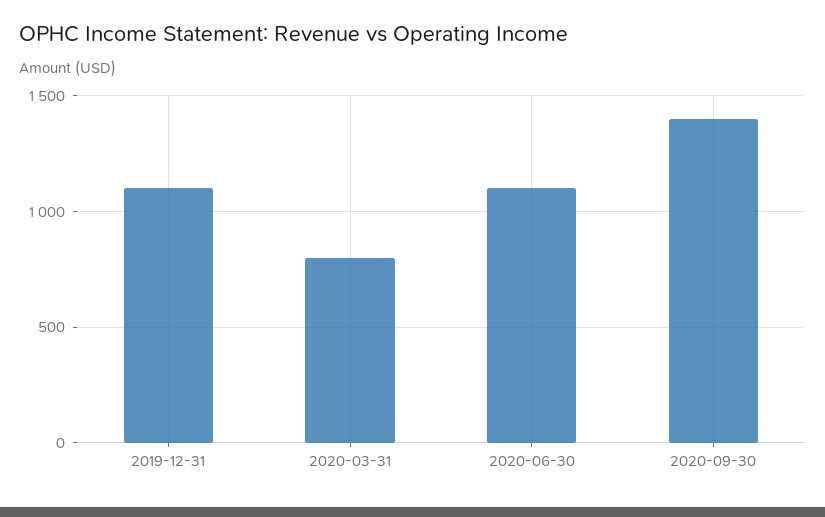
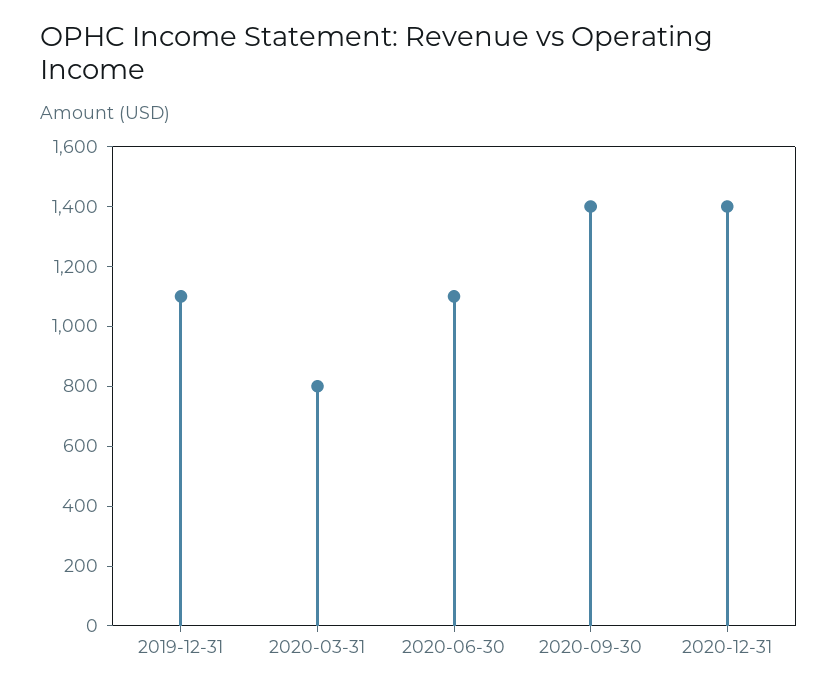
2020-12-31: none -> 1400

